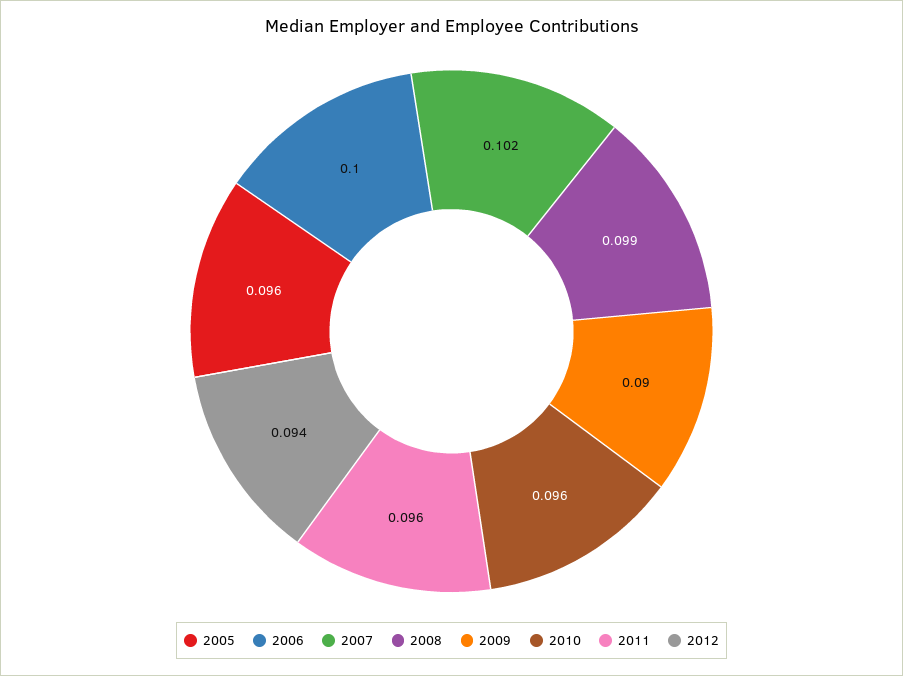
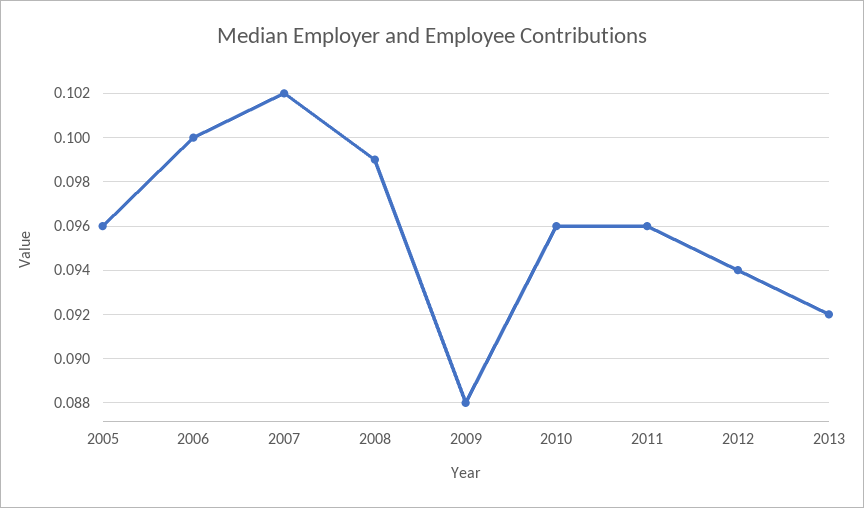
2009: 0.09 -> 0.088
2013: none -> 0.092

